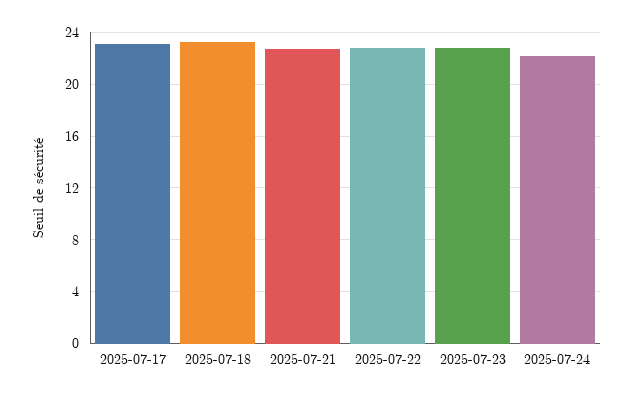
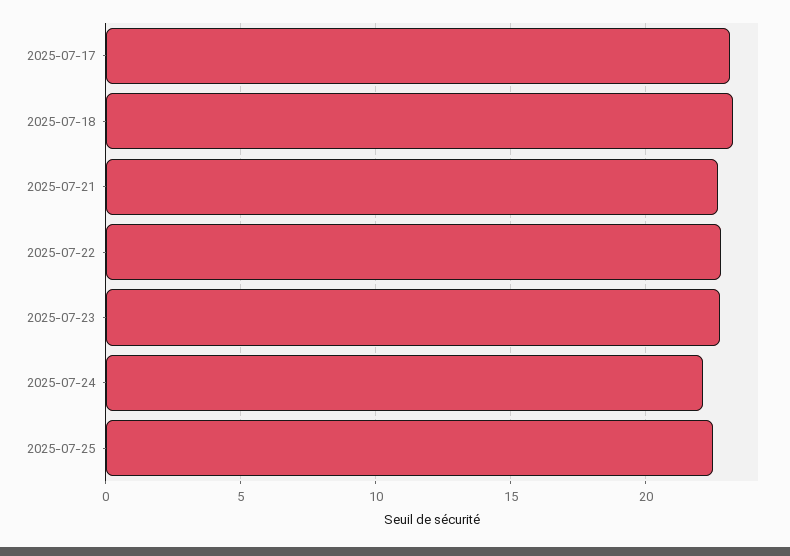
2025-07-25: none -> 22.5

